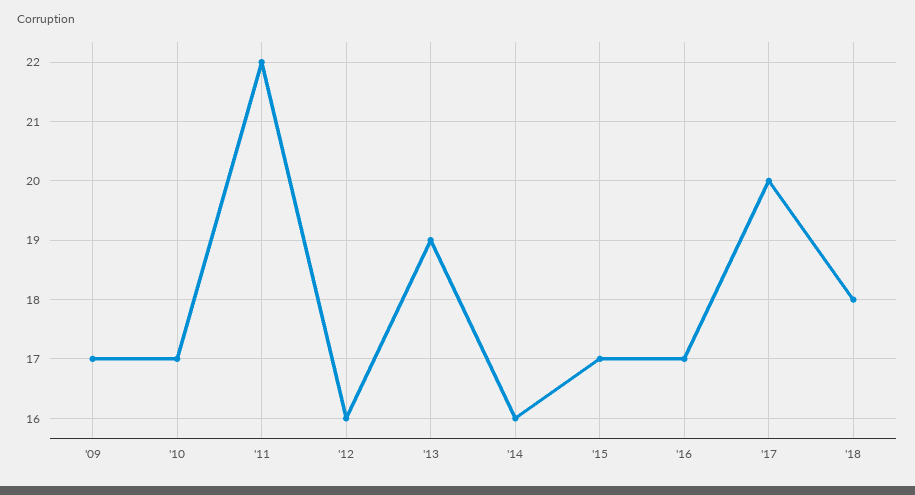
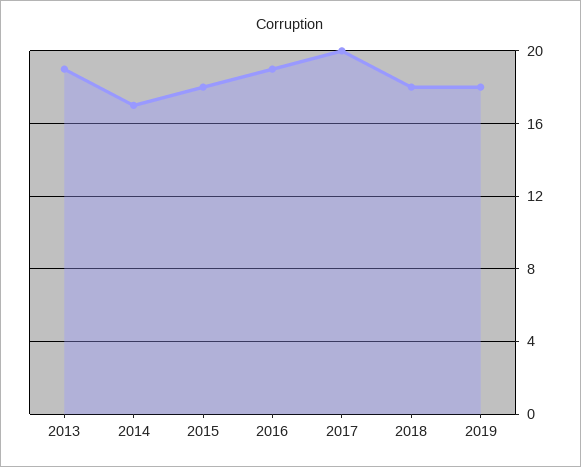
'09: 17 -> none
'10: 17 -> none
'11: 22 -> none
'12: 16 -> none
'14: 16 -> 17
'15: 17 -> 18
'16: 17 -> 19
2019: none -> 18

